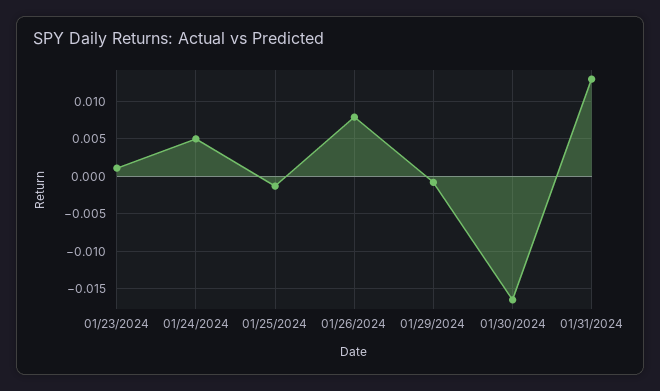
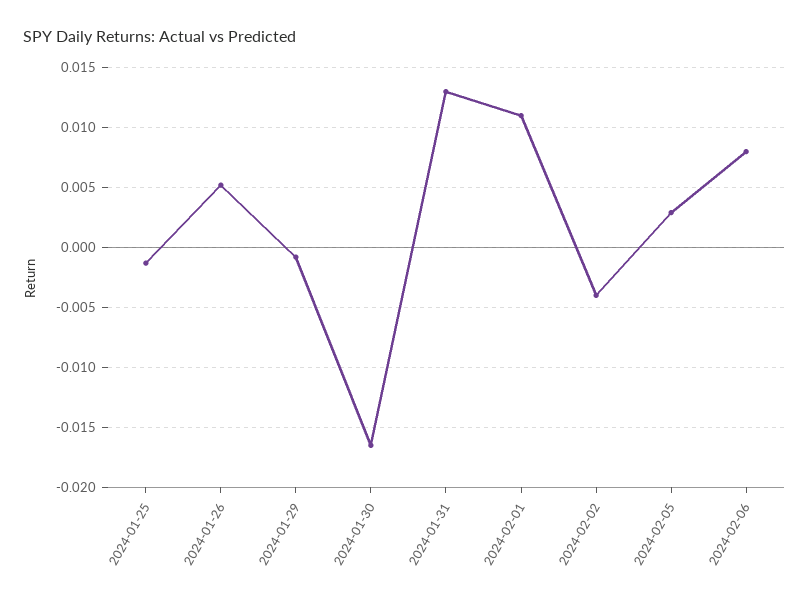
01/23/2024: 0.001 -> none
01/24/2024: 0.005 -> none
01/26/2024: 0.008 -> 0.005
2024-02-01: none -> 0.011
2024-02-02: none -> -0.004
2024-02-05: none -> 0.003
2024-02-06: none -> 0.008

